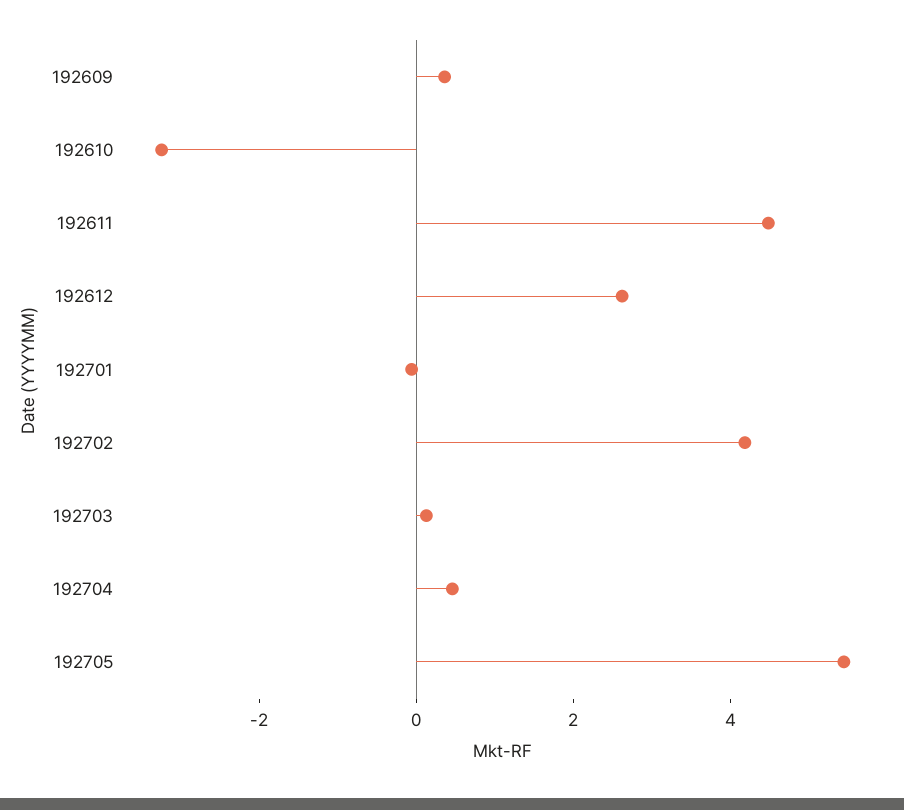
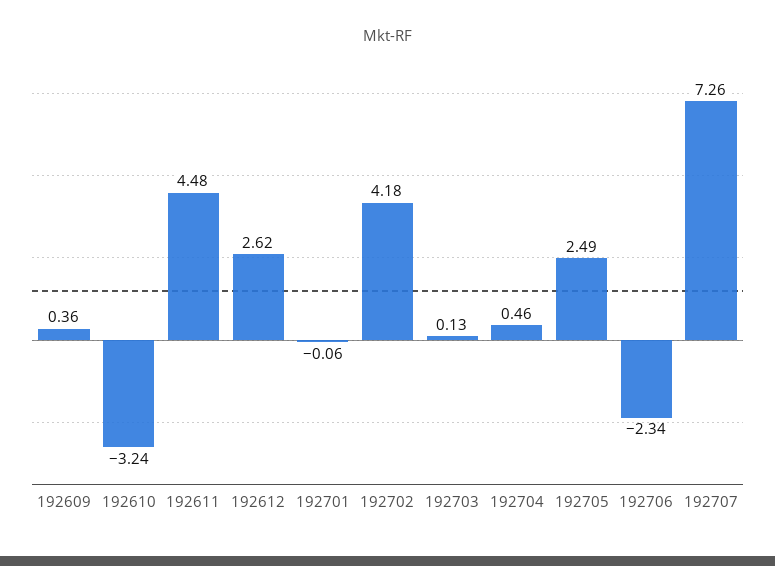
192705: 5.5 -> 2.49
192706: none -> -2.34
192707: none -> 7.26

